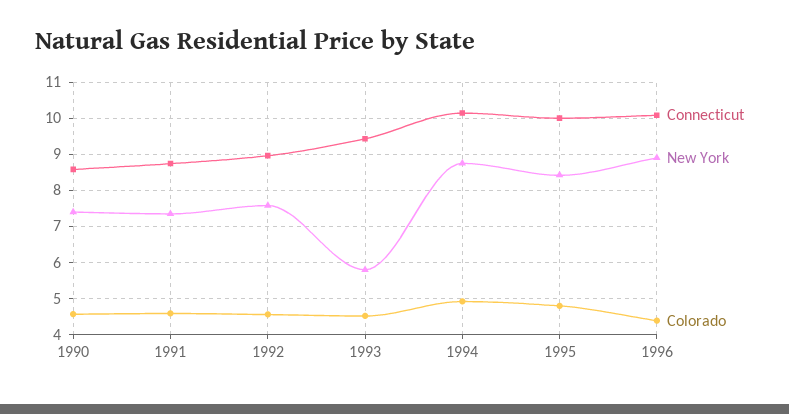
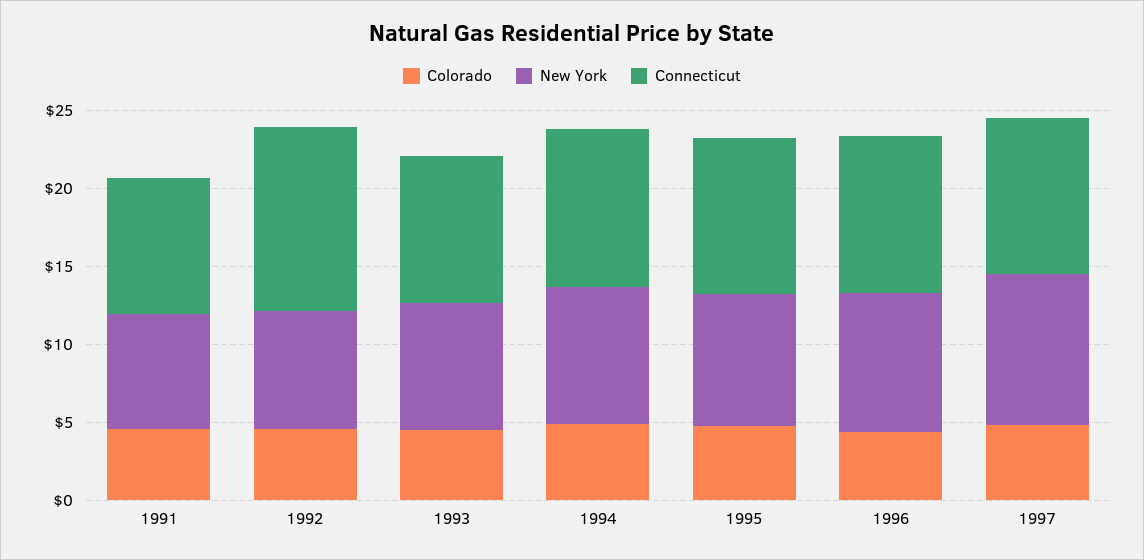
Connecticut, 1990: 8.6 -> none
New York, 1990: 7.4 -> none
Colorado, 1990: 4.6 -> none
Connecticut, 1992: 9 -> 12
New York, 1993: 5.8 -> 8
Colorado, 1997: none -> 5
New York, 1997: none -> 10
Connecticut, 1997: none -> 10

